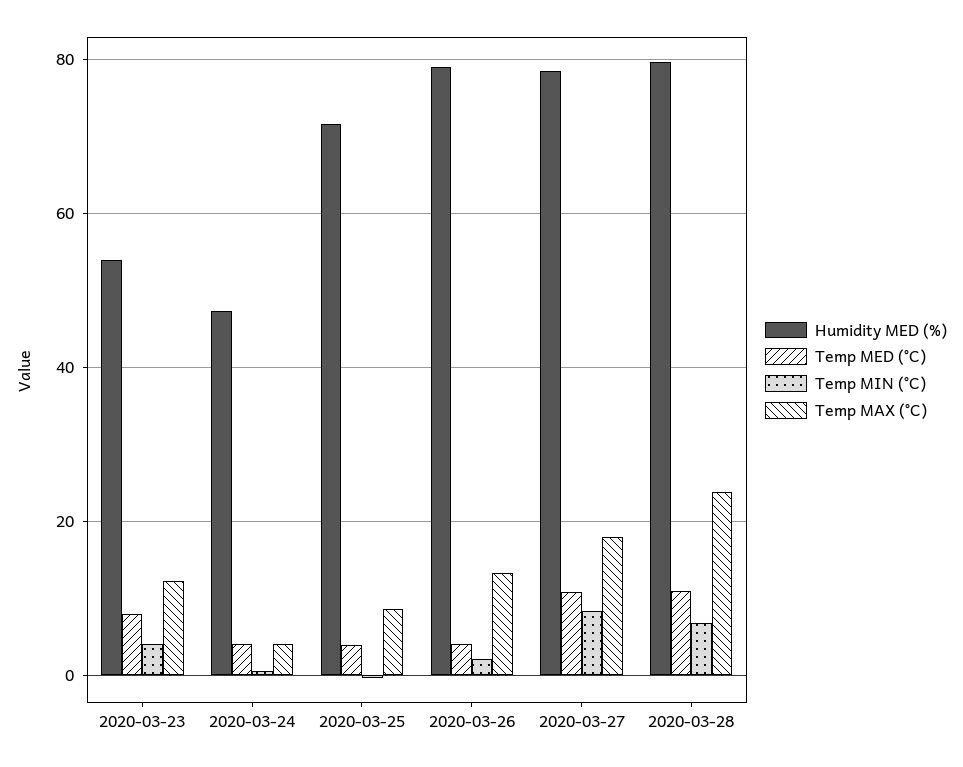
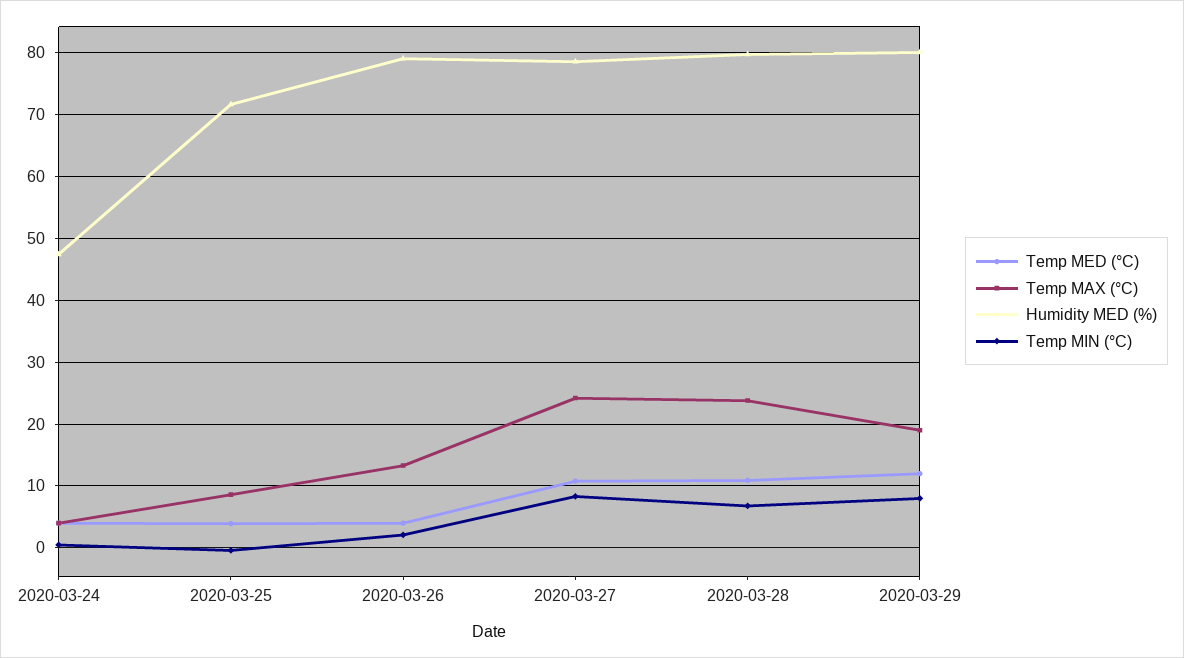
Humidity MED (%), 2020-03-23: 54 -> none
Temp MED (°C), 2020-03-23: 8 -> none
Temp MIN (°C), 2020-03-23: 4 -> none
Temp MAX (°C), 2020-03-23: 12 -> none
Temp MAX (°C), 2020-03-27: 18 -> 24
Temp MED (°C), 2020-03-29: none -> 12
Temp MAX (°C), 2020-03-29: none -> 19
Humidity MED (%), 2020-03-29: none -> 80
Temp MIN (°C), 2020-03-29: none -> 8

